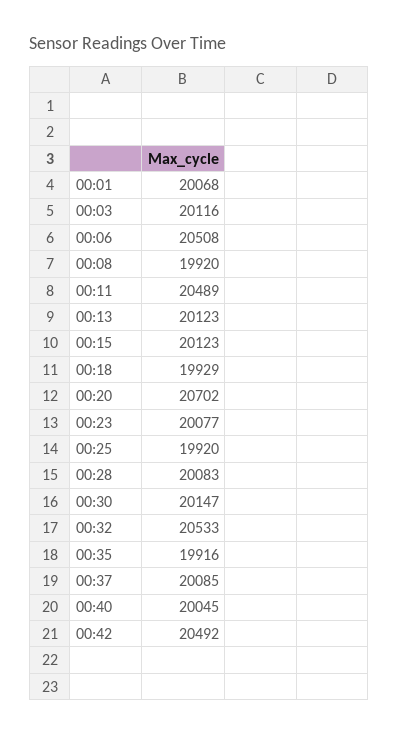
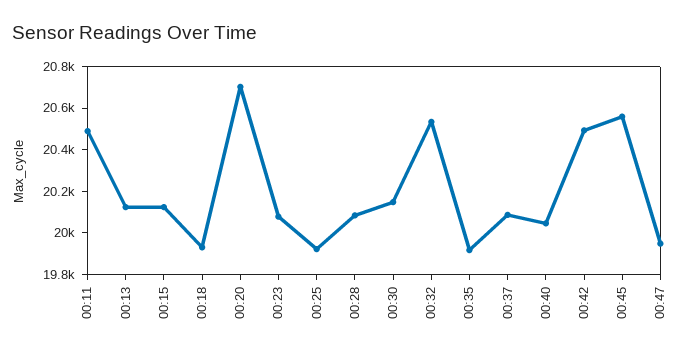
00:01: 20068 -> none
00:03: 20116 -> none
00:06: 20508 -> none
00:08: 19920 -> none
00:45: none -> 20550
00:47: none -> 19950

